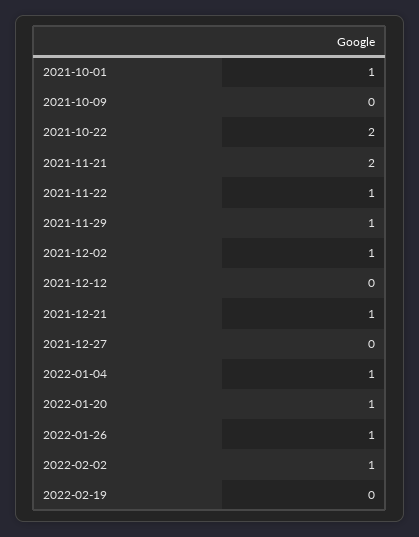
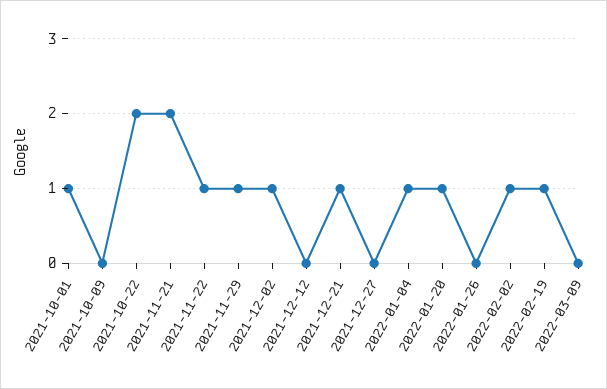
2022-01-26: 1 -> 0
2022-02-19: 0 -> 1
2022-03-09: none -> 0

